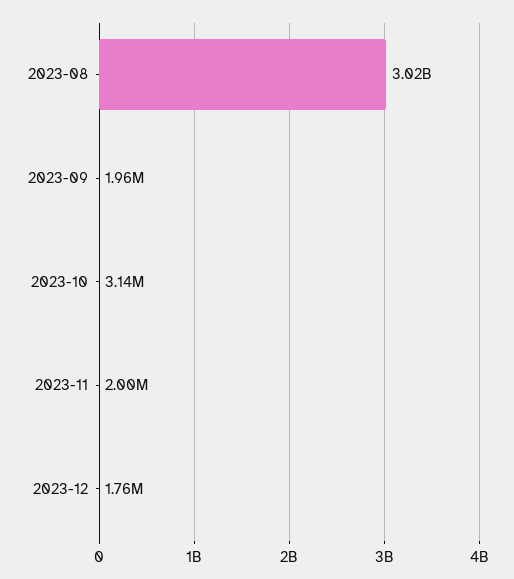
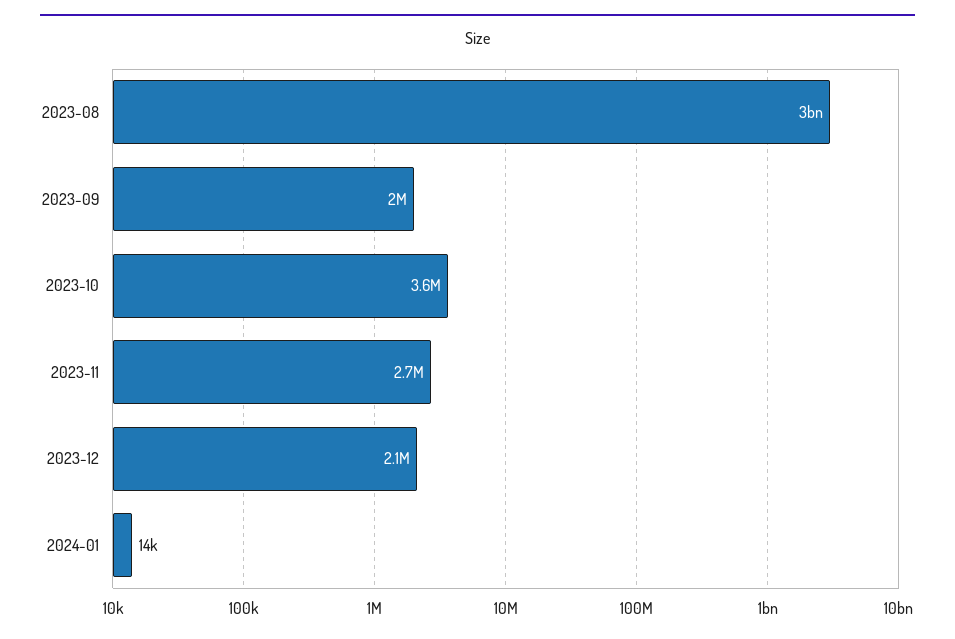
2023-10: 3140000 -> 3600000
2023-11: 2000000 -> 2700000
2023-12: 1760000 -> 2100000
2024-01: none -> 14000

